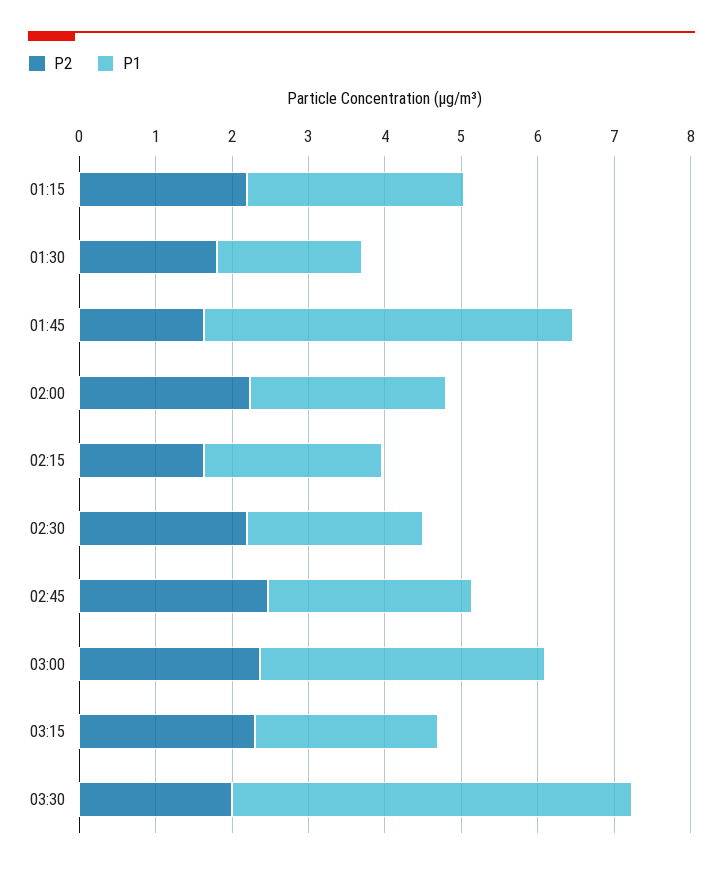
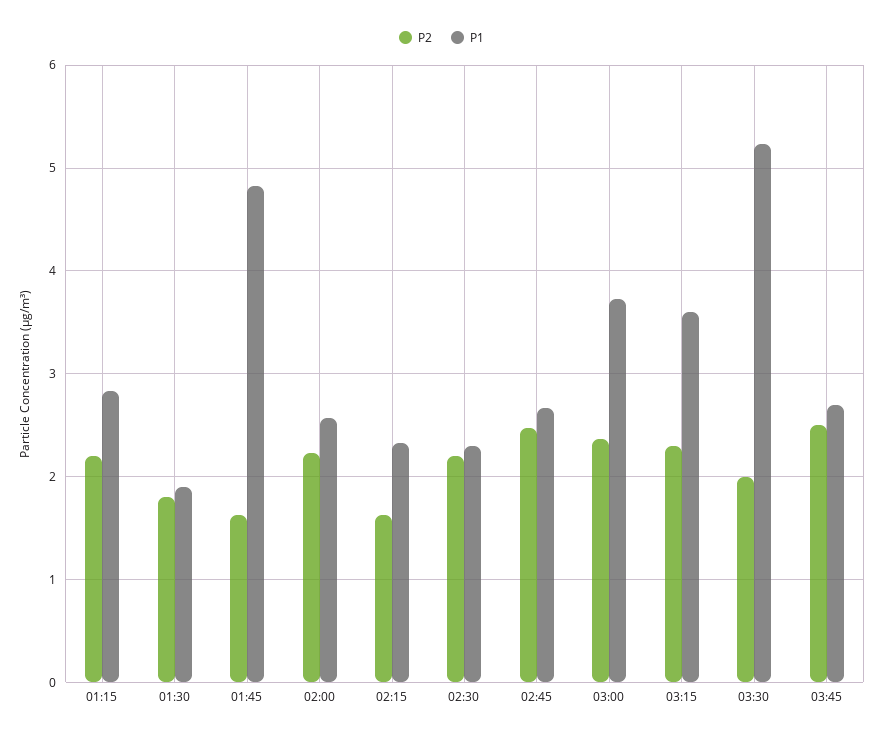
P1, 03:15: 2.4 -> 3.6
P2, 03:45: none -> 2.5
P1, 03:45: none -> 2.7

